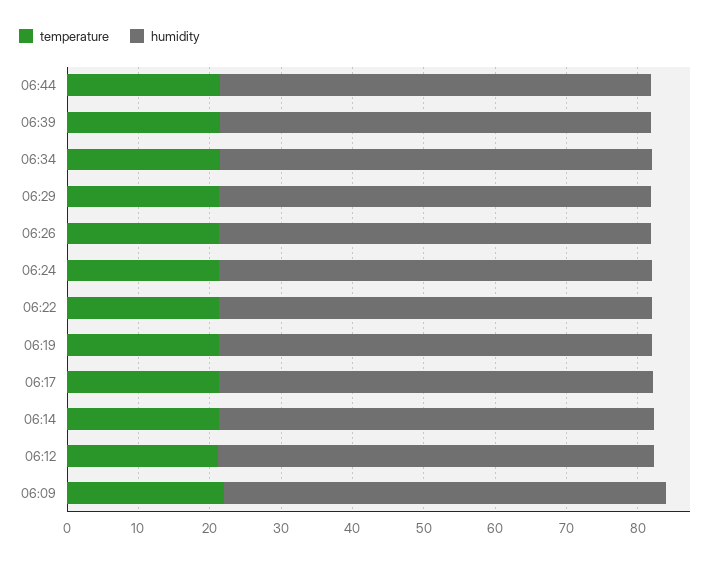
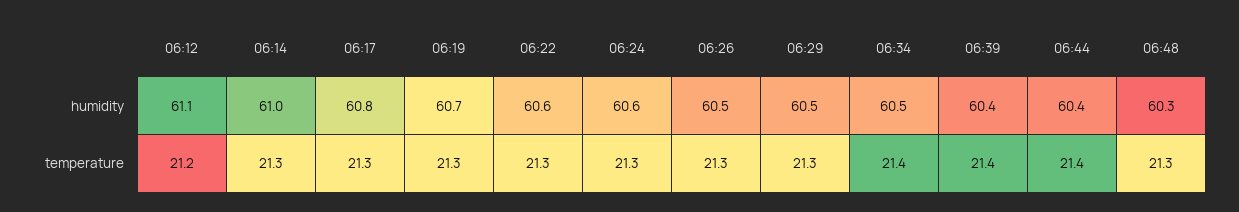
temperature, 06:09: 22 -> none
humidity, 06:09: 62 -> none
humidity, 06:48: none -> 60.3
temperature, 06:48: none -> 21.3

